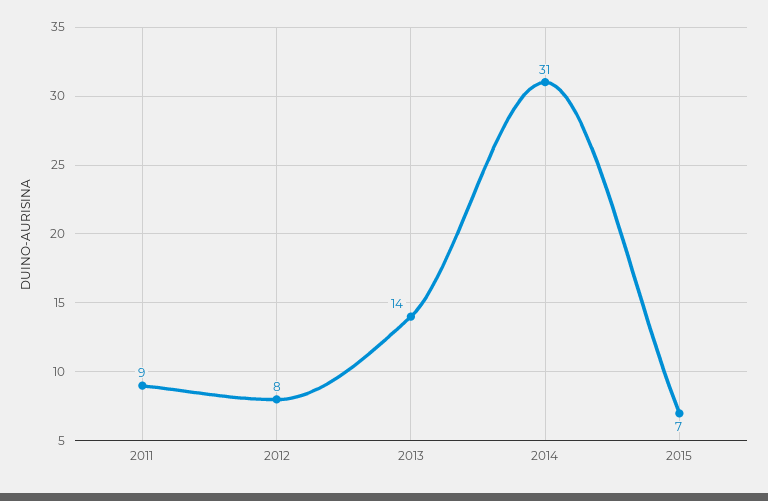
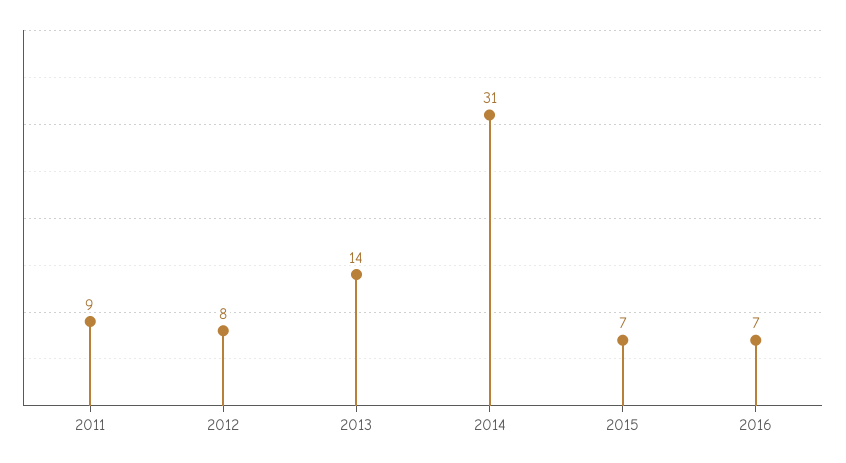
2016: none -> 7

